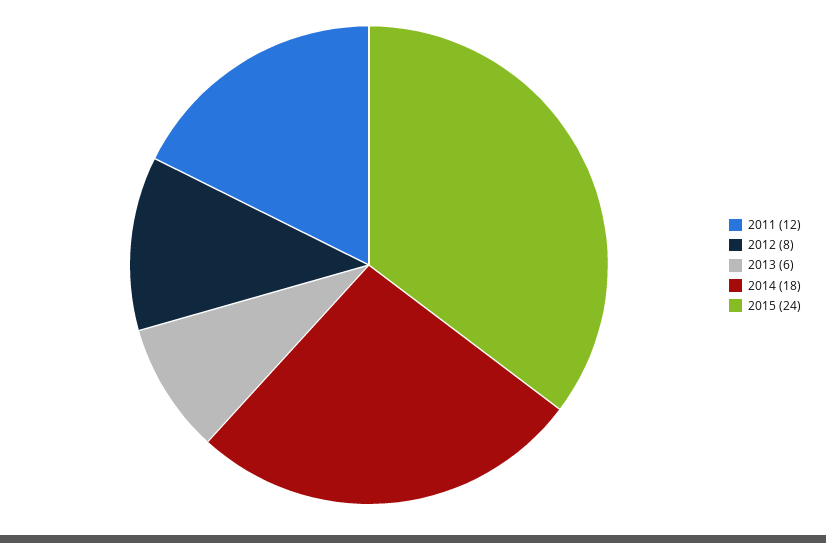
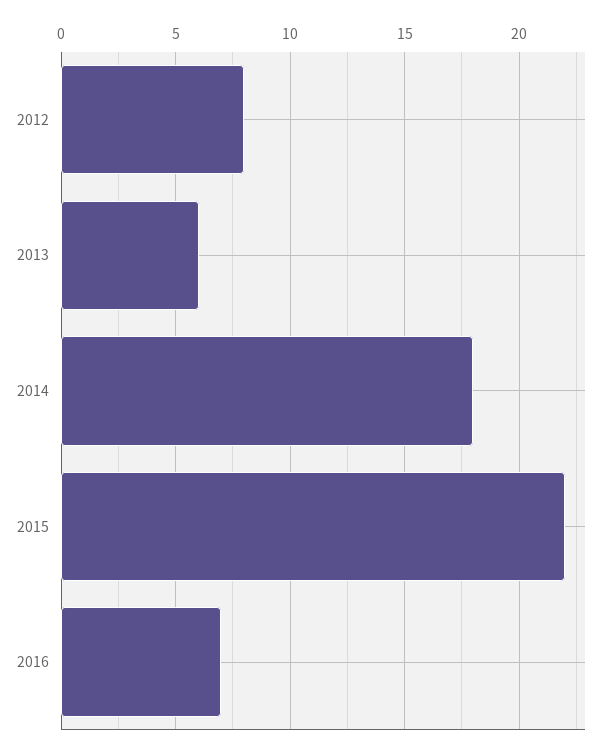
2011: 12 -> none
2015: 24 -> 22
2016: none -> 7

